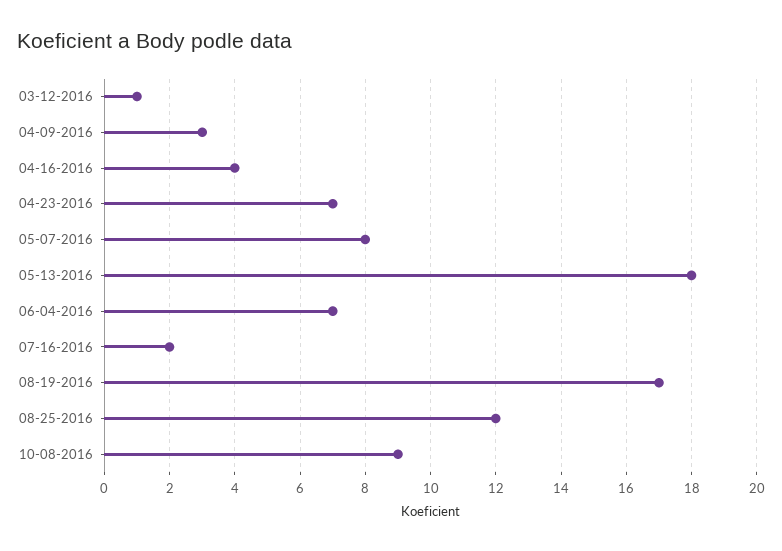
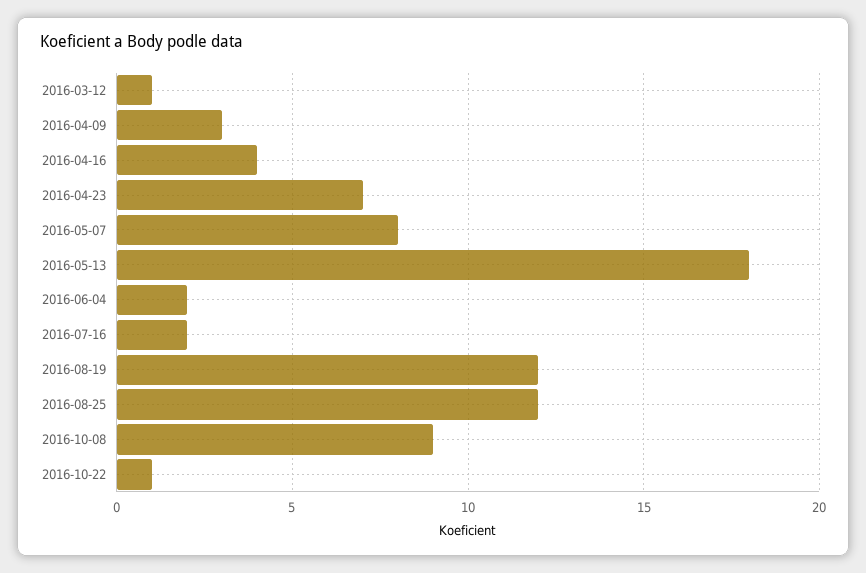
06-04-2016: 7 -> 2
08-19-2016: 17 -> 12
2016-10-22: none -> 1

